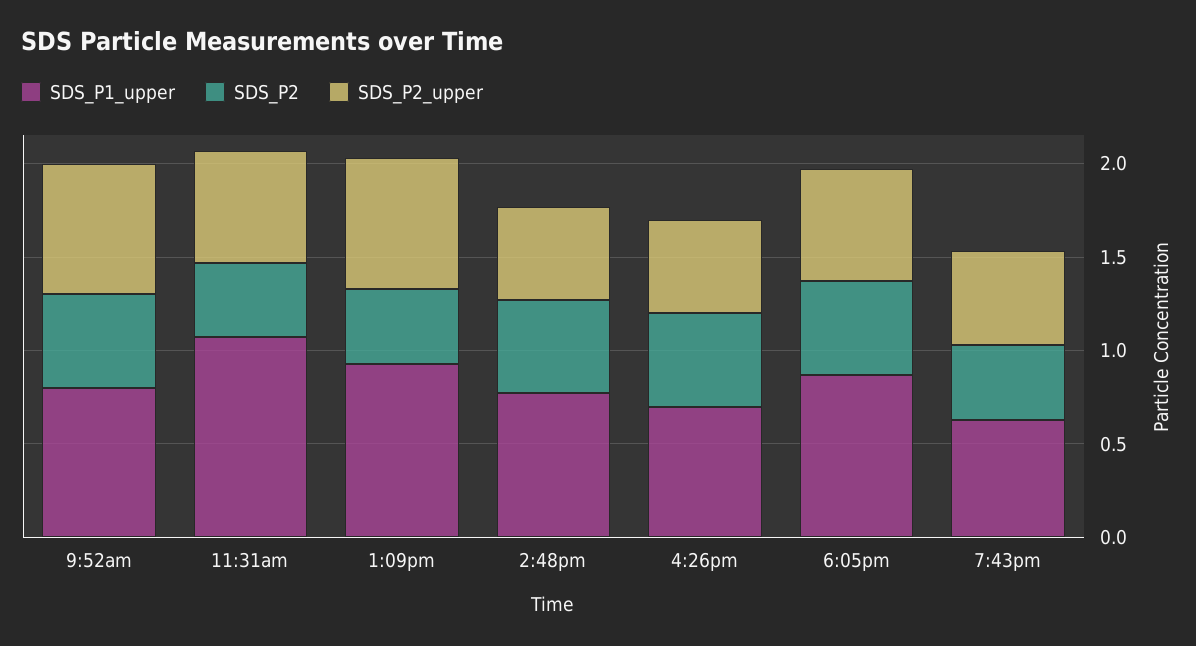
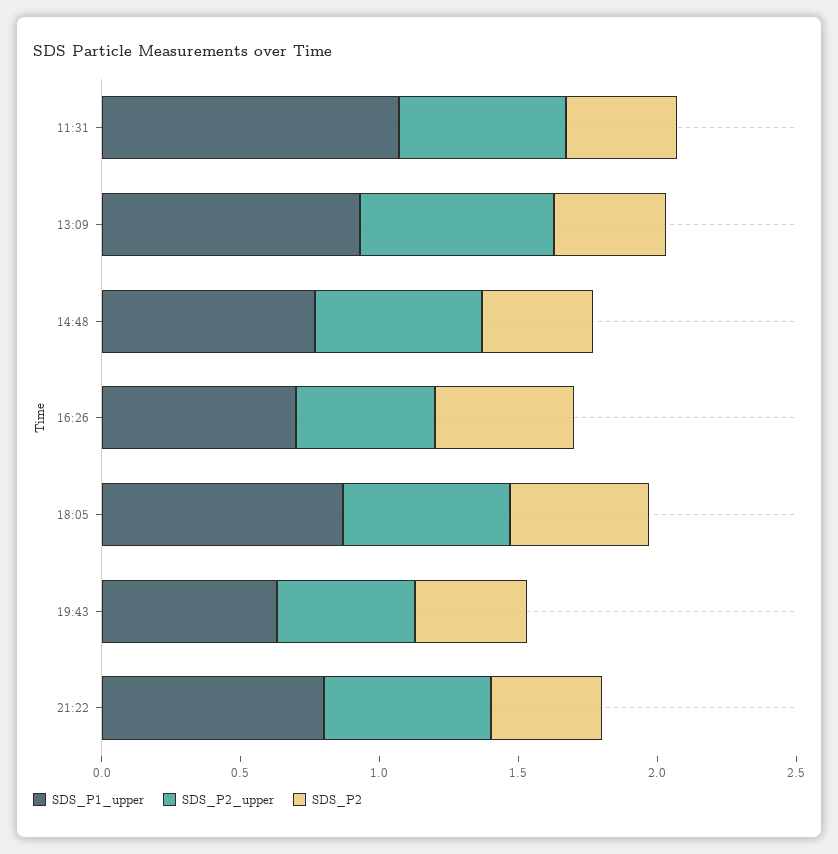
SDS_P1_upper, 9:52am: 0.8 -> none
SDS_P2, 9:52am: 0.5 -> none
SDS_P2_upper, 9:52am: 0.7 -> none
SDS_P2, 2:48pm: 0.5 -> 0.4
SDS_P2_upper, 2:48pm: 0.5 -> 0.6
SDS_P1_upper, 21:22: none -> 0.8
SDS_P2_upper, 21:22: none -> 0.6
SDS_P2, 21:22: none -> 0.4

